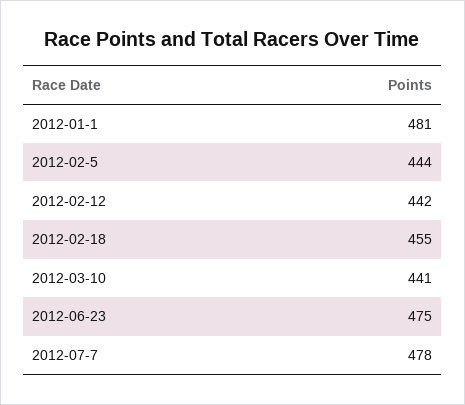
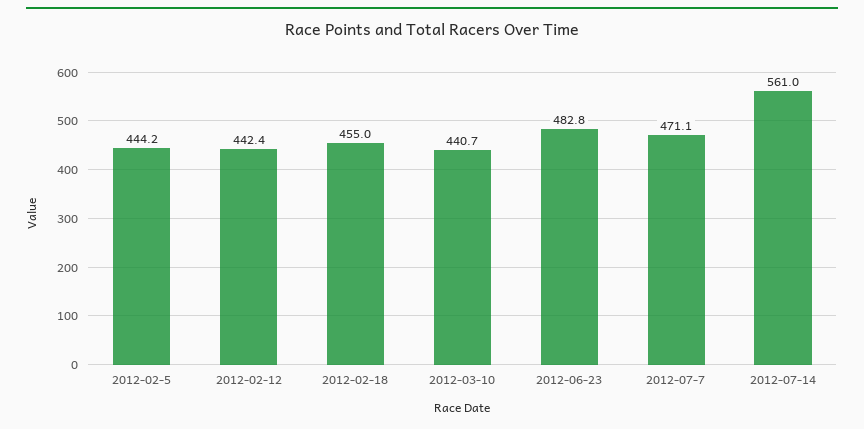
2012-01-1: 481 -> none
2012-06-23: 475 -> 482.8
2012-07-7: 478 -> 471.1
2012-07-14: none -> 561

